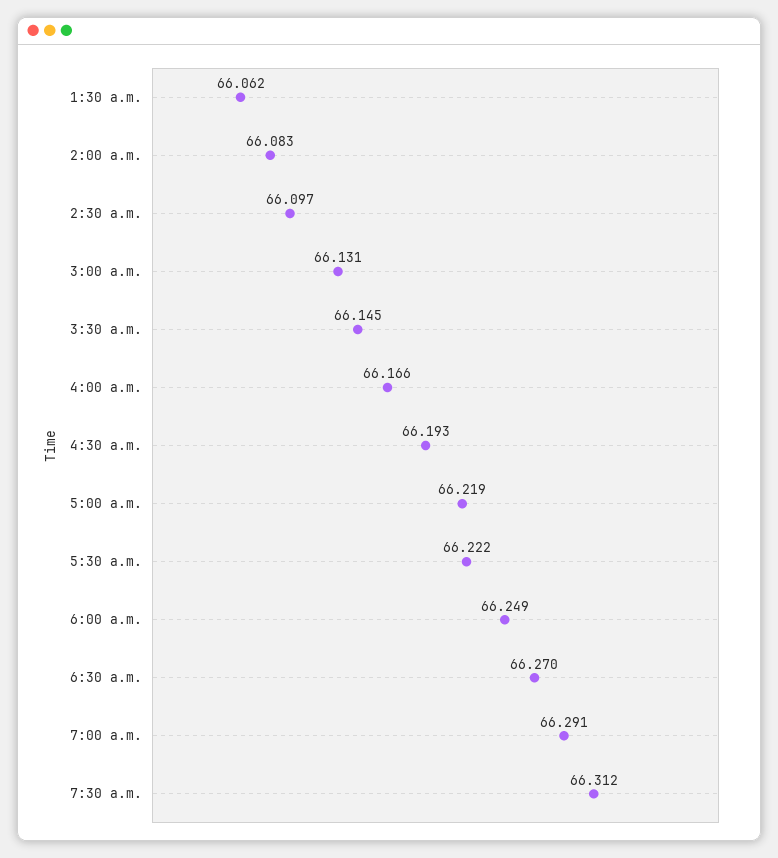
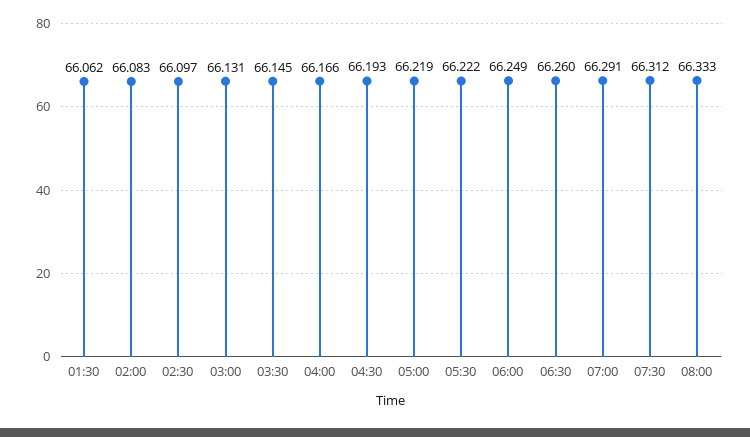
6:30 a.m.: 66.27 -> 66.26
08:00: none -> 66.333

